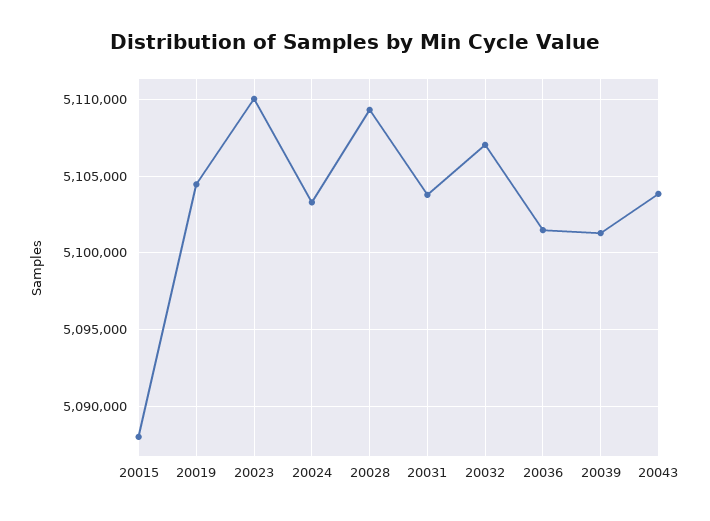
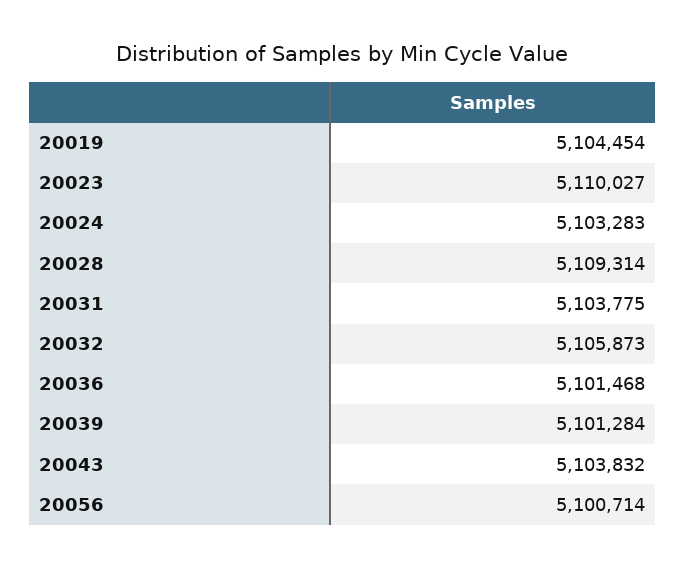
20015: 5088000 -> none
20032: 5107000 -> 5105873
20056: none -> 5100714

